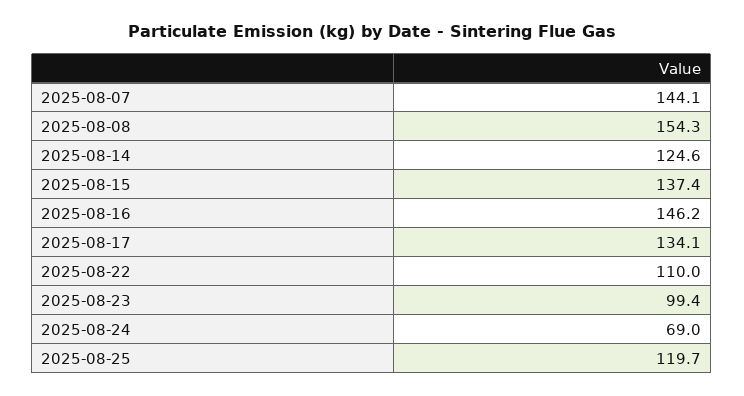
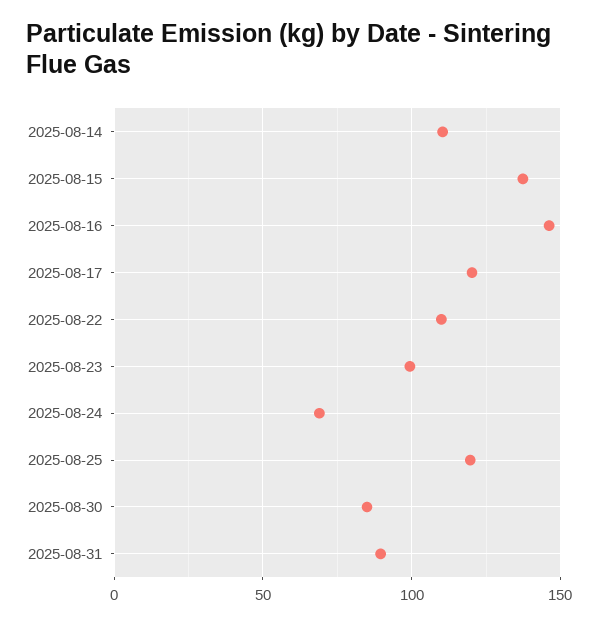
2025-08-07: 144.1 -> none
2025-08-08: 154.3 -> none
2025-08-14: 124.6 -> 110
2025-08-17: 134.1 -> 120
2025-08-30: none -> 85
2025-08-31: none -> 90

